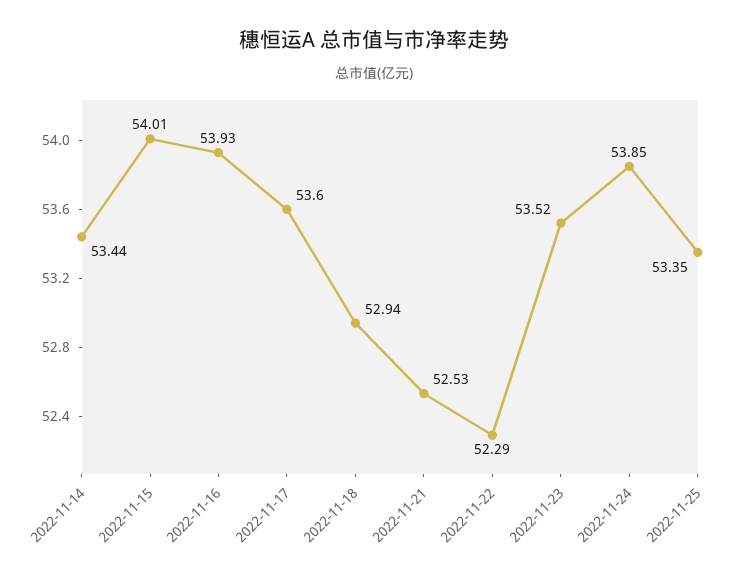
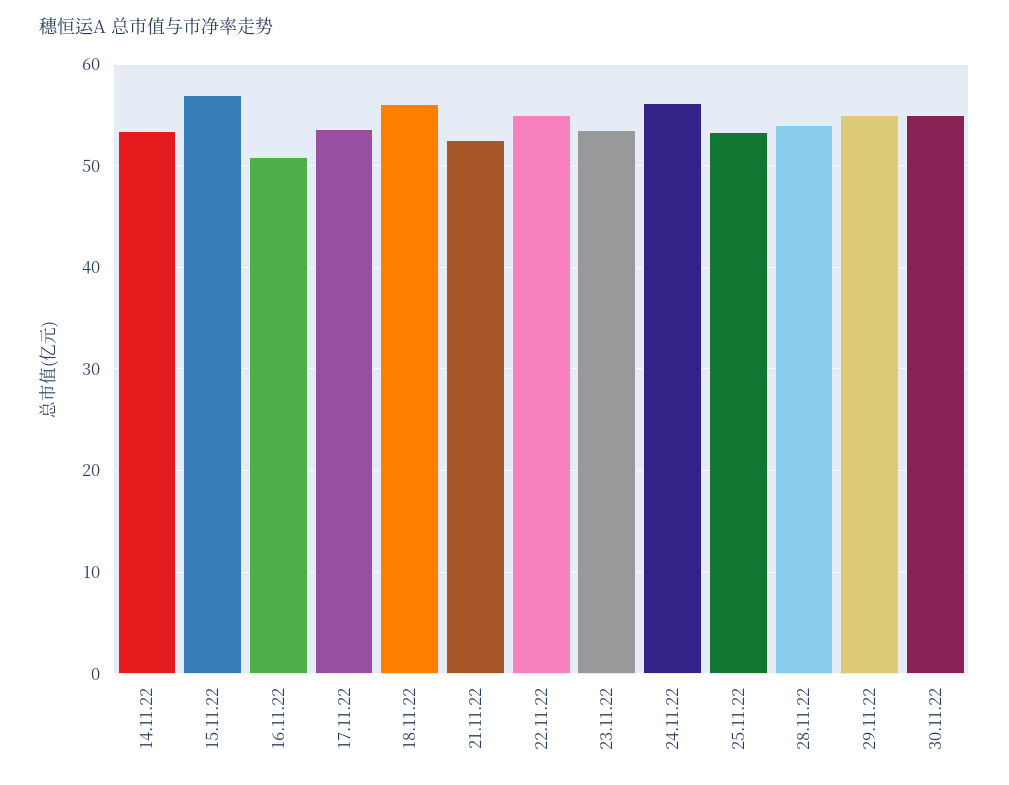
2022-11-15: 54.01 -> 57
2022-11-16: 53.93 -> 51
2022-11-18: 52.94 -> 56
2022-11-22: 52.29 -> 55
2022-11-24: 53.85 -> 56
28.11.22: none -> 54
29.11.22: none -> 55
30.11.22: none -> 55

